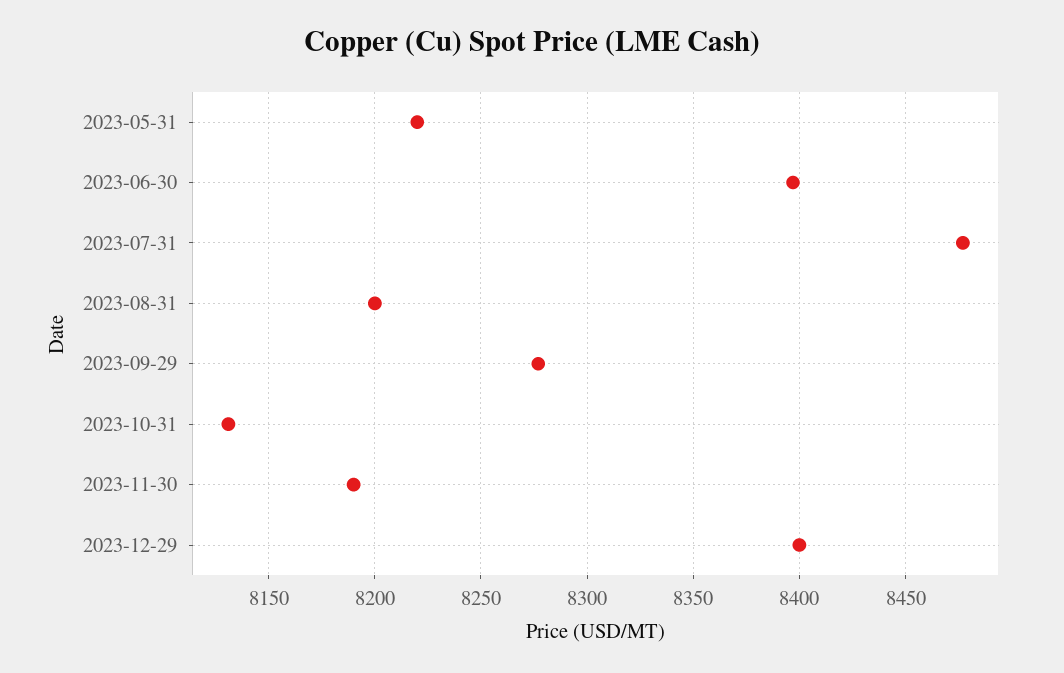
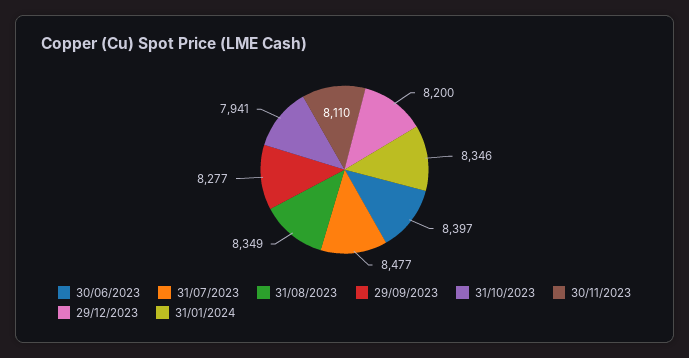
2023-05-31: 8220 -> none
2023-08-31: 8200 -> 8349
2023-10-31: 8130 -> 7941
2023-11-30: 8190 -> 8110
2023-12-29: 8400 -> 8200
31/01/2024: none -> 8346

